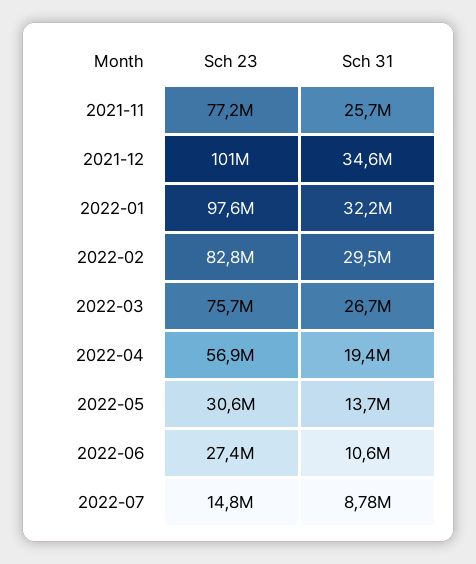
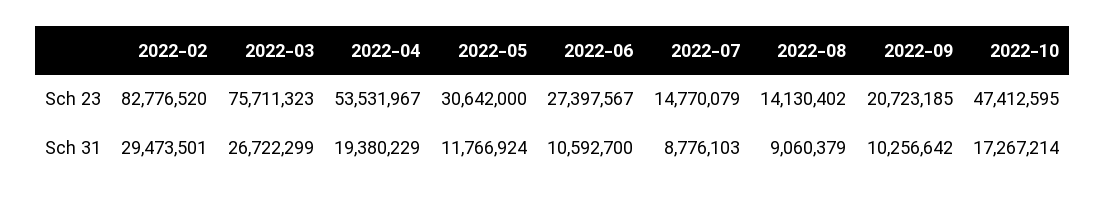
Sch 23, 2021-11: 77200000 -> none
Sch 31, 2021-11: 25700000 -> none
Sch 23, 2021-12: 101000000 -> none
Sch 31, 2021-12: 34600000 -> none
Sch 23, 2022-01: 97600000 -> none
Sch 31, 2022-01: 32200000 -> none
Sch 23, 2022-04: 56900000 -> 53531967
Sch 31, 2022-05: 13700000 -> 11766924
Sch 23, 2022-08: none -> 14130402
Sch 23, 2022-09: none -> 20723185
Sch 23, 2022-10: none -> 47412595
Sch 31, 2022-08: none -> 9060379
Sch 31, 2022-09: none -> 10256642
Sch 31, 2022-10: none -> 17267214

